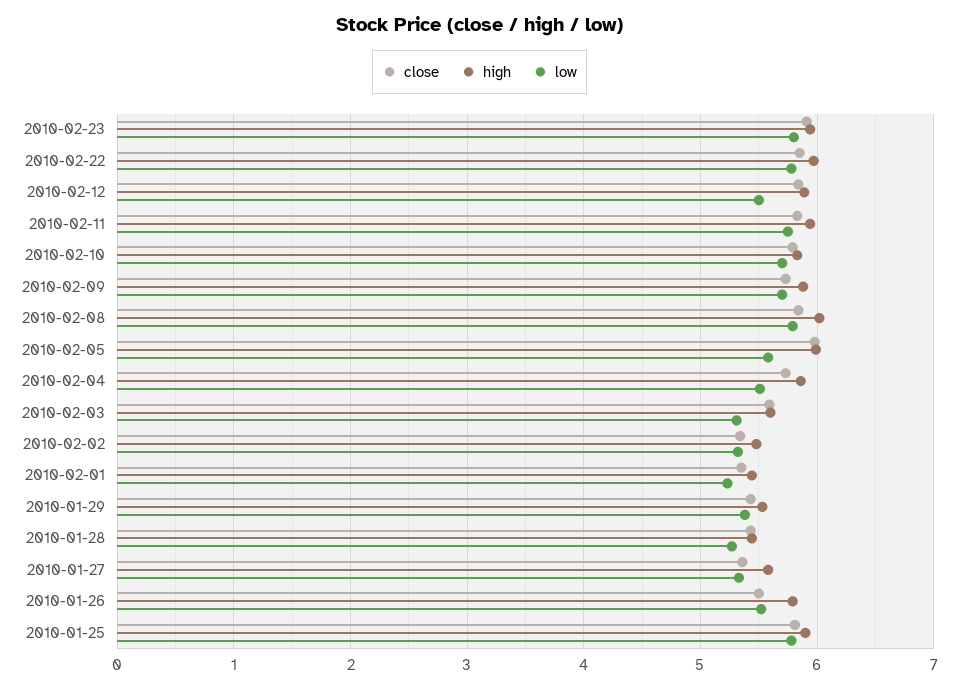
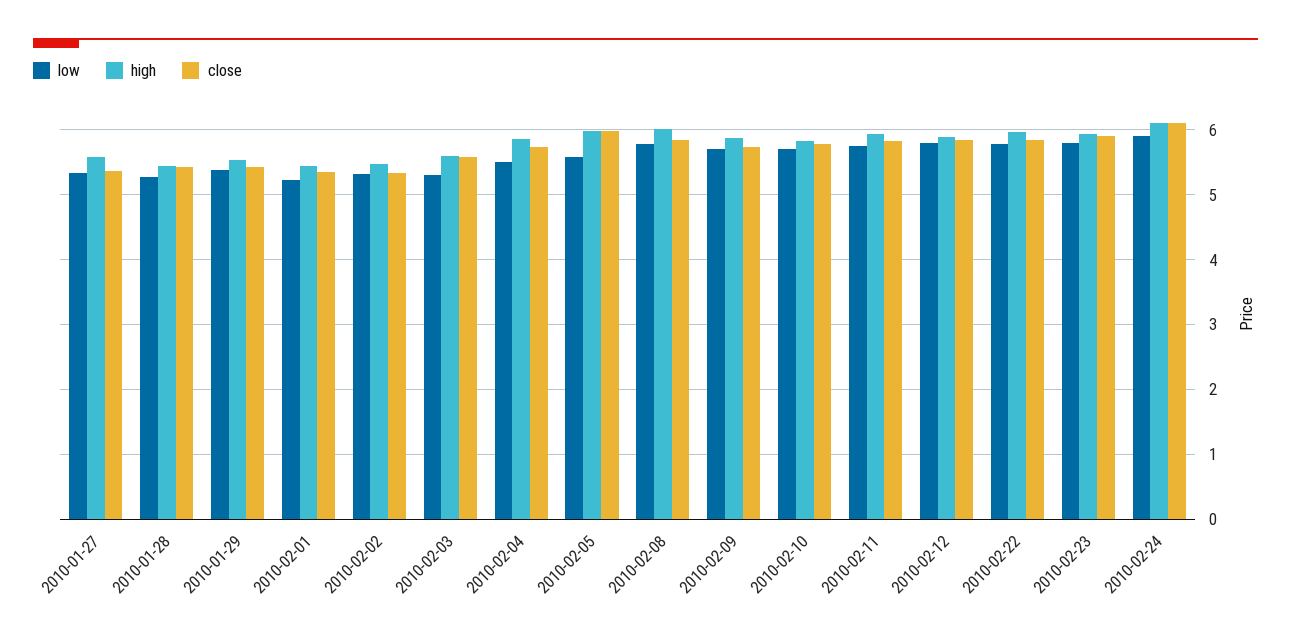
low, 2010-02-12: 5.5 -> 5.8
close, 2010-01-26: 5.5 -> none
high, 2010-01-26: 5.8 -> none
low, 2010-01-26: 5.5 -> none
close, 2010-01-25: 5.8 -> none
high, 2010-01-25: 5.9 -> none
low, 2010-01-25: 5.8 -> none
low, 2010-02-24: none -> 5.9
high, 2010-02-24: none -> 6.1
close, 2010-02-24: none -> 6.1

